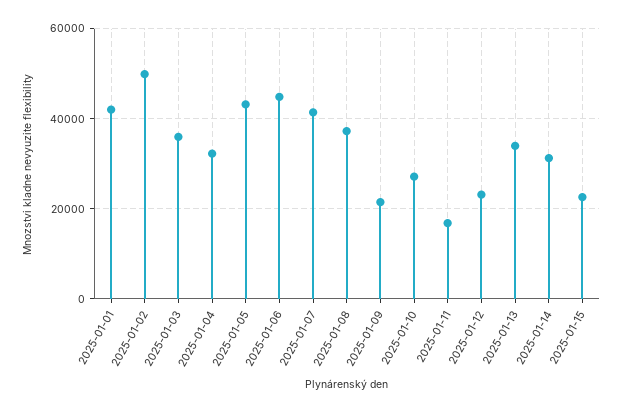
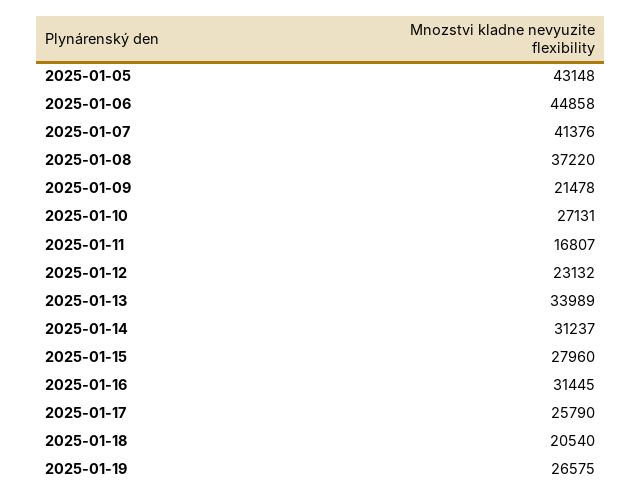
2025-01-01: 42000 -> none
2025-01-02: 50000 -> none
2025-01-03: 36000 -> none
2025-01-04: 32000 -> none
2025-01-15: 22000 -> 27960
2025-01-16: none -> 31445
2025-01-17: none -> 25790
2025-01-18: none -> 20540
2025-01-19: none -> 26575

